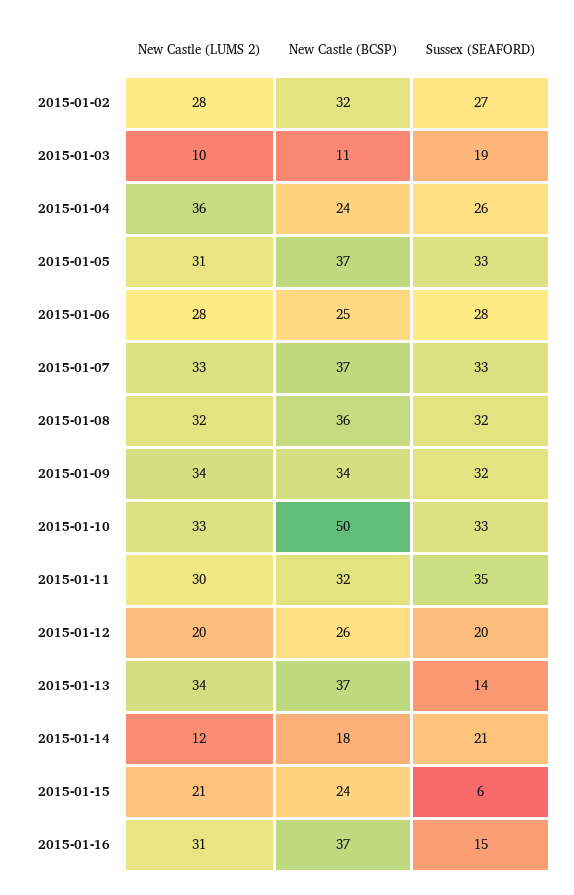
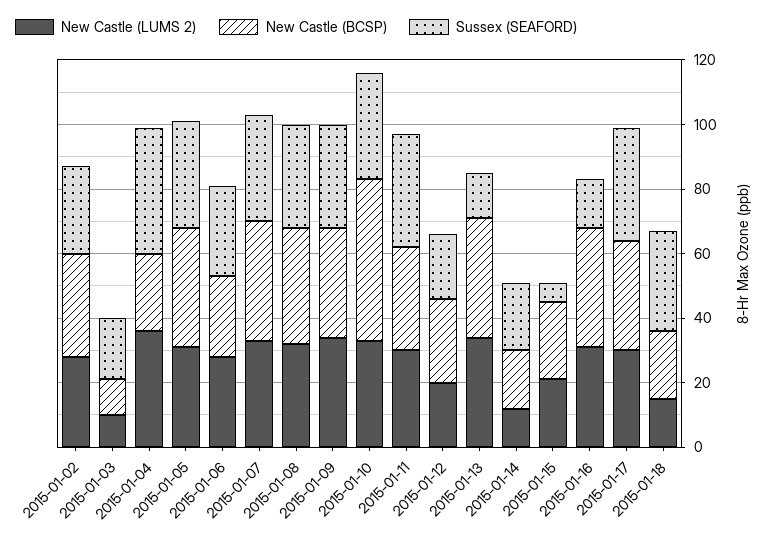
Sussex (SEAFORD), 2015-01-04: 26 -> 40
New Castle (LUMS 2), 2015-01-17: none -> 30
New Castle (BCSP), 2015-01-17: none -> 35
Sussex (SEAFORD), 2015-01-17: none -> 35
New Castle (LUMS 2), 2015-01-18: none -> 15
New Castle (BCSP), 2015-01-18: none -> 20
Sussex (SEAFORD), 2015-01-18: none -> 30

